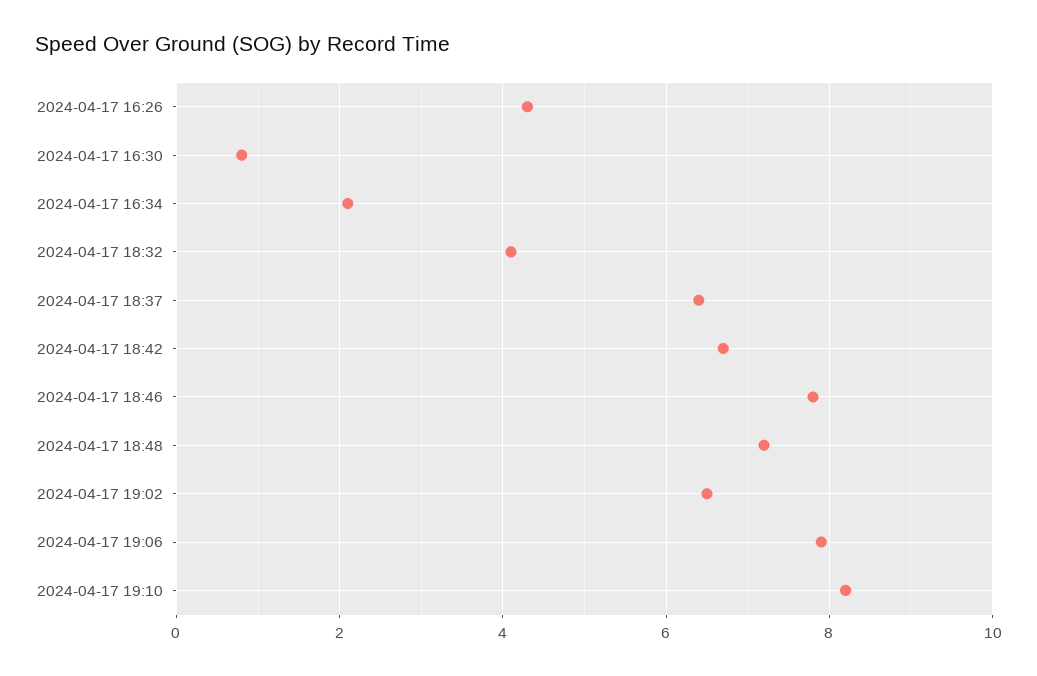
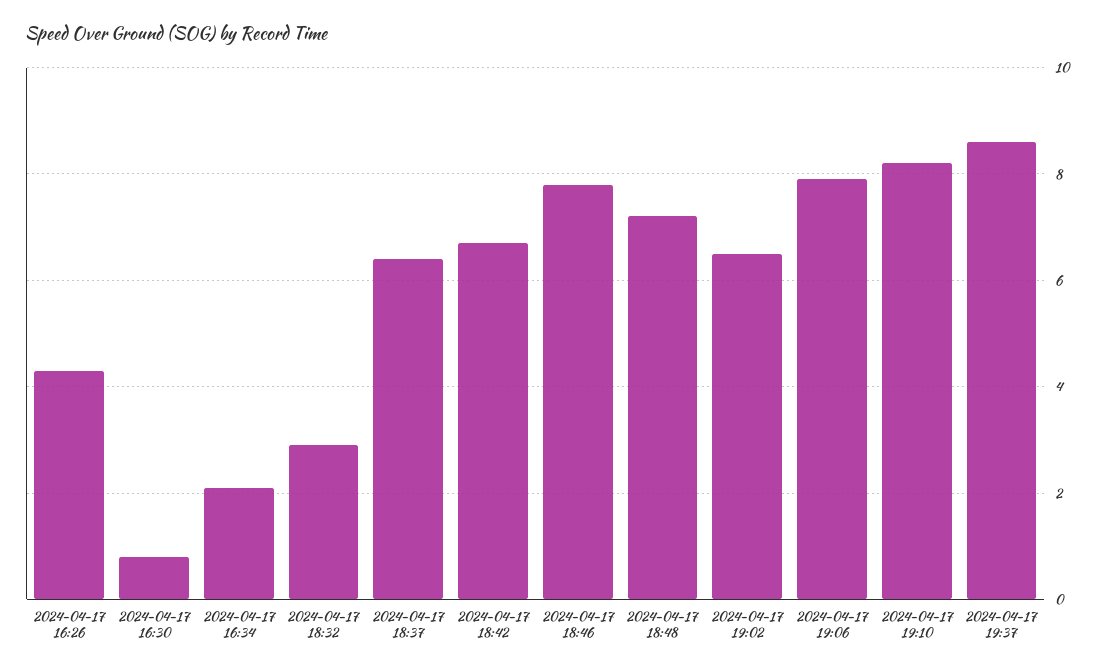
2024-04-17 18:32: 4 -> 3
2024-04-17 19:37: none -> 8.5

